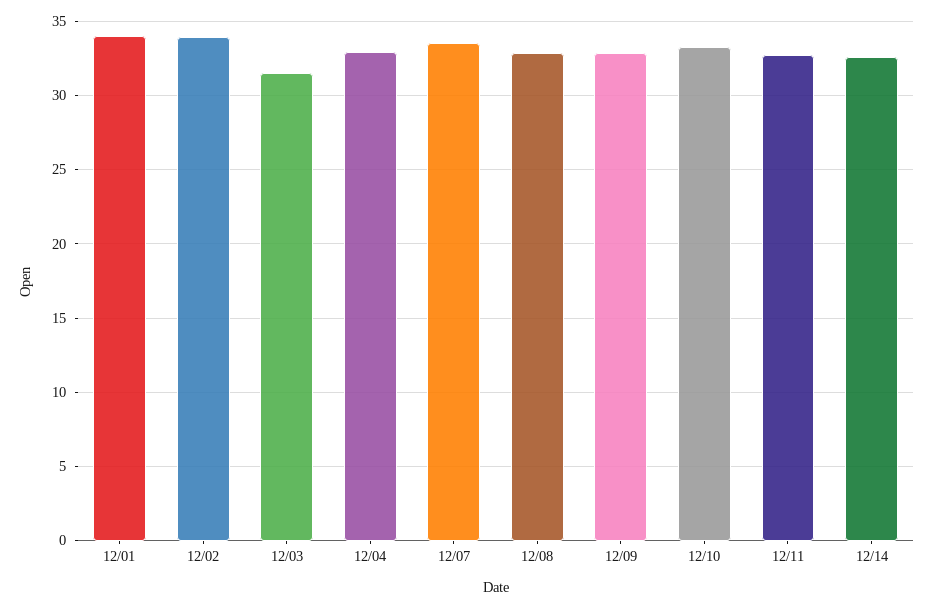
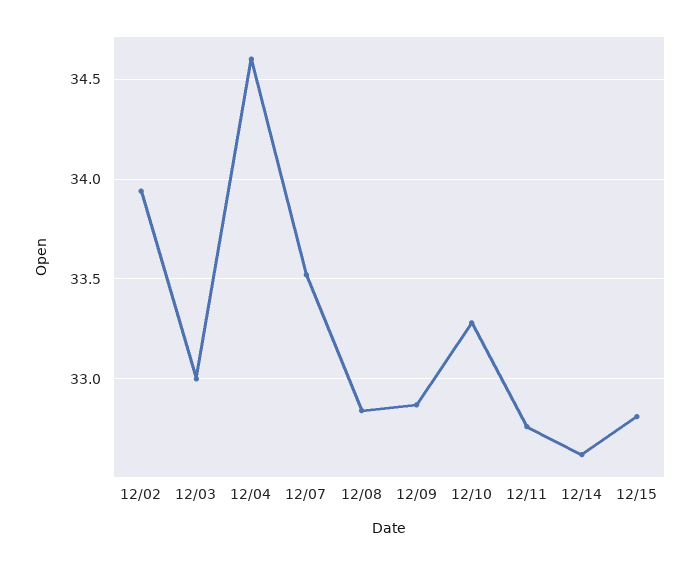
12/01: 34 -> none
12/03: 31.5 -> 33
12/04: 33 -> 34.6
12/15: none -> 32.8

